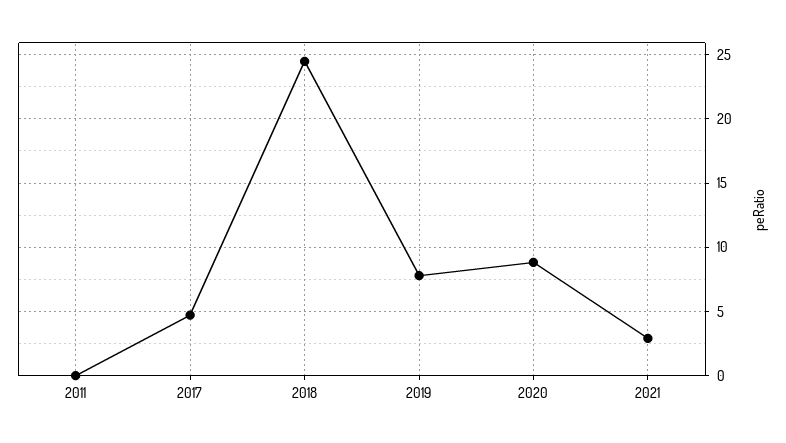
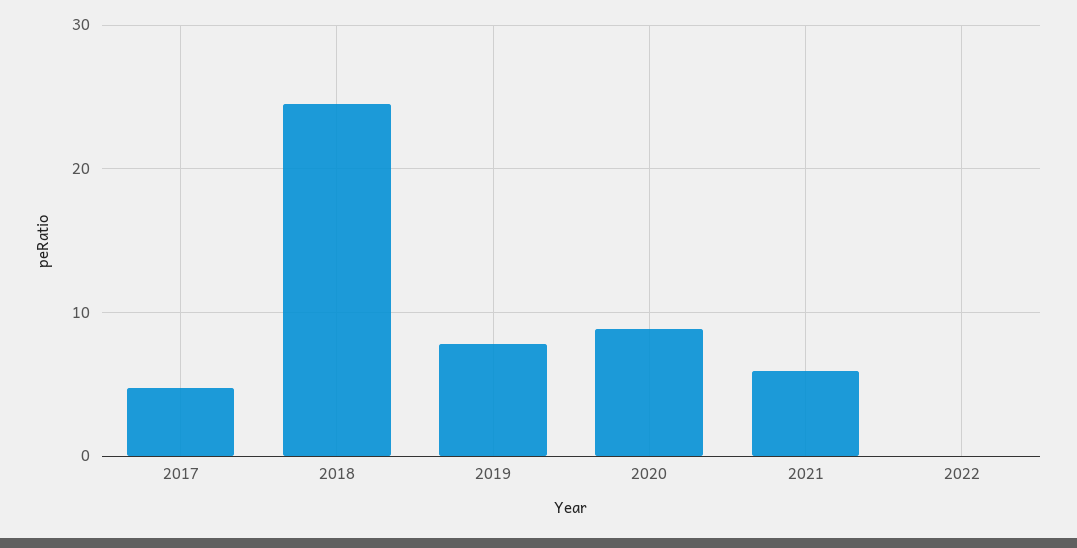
2011: 0 -> none
2021: 3 -> 6
2022: none -> 0

